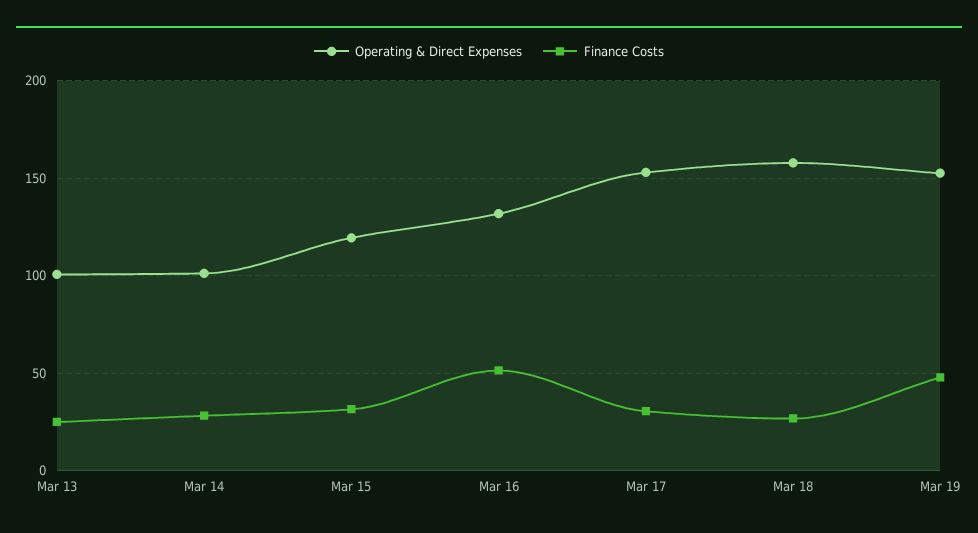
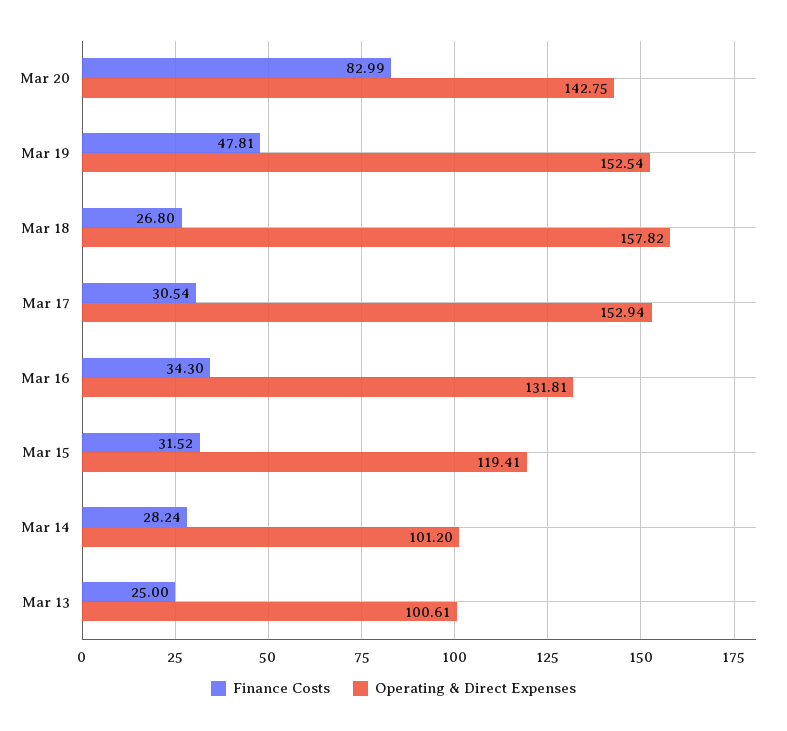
Finance Costs, Mar 16: 50 -> 34.3
Finance Costs, Mar 20: none -> 82.99
Operating & Direct Expenses, Mar 20: none -> 142.75

